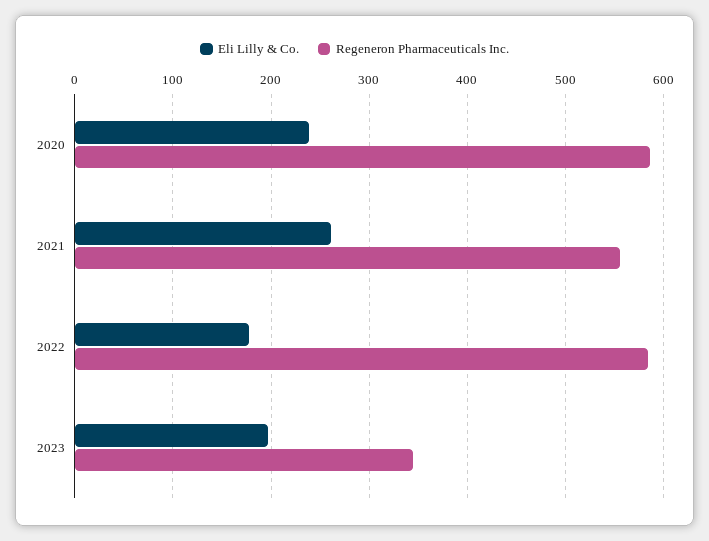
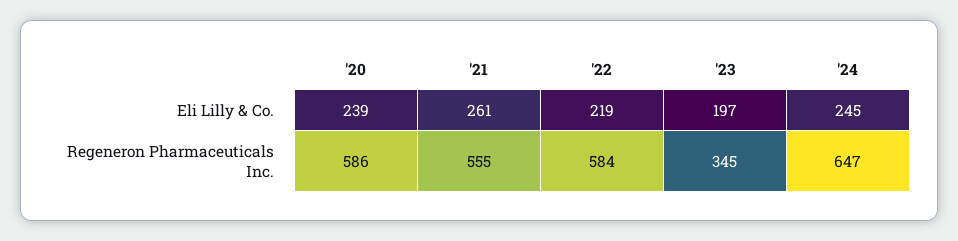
Eli Lilly & Co., 2022: 180 -> 219
Eli Lilly & Co., '24: none -> 245
Regeneron Pharmaceuticals Inc., '24: none -> 647

